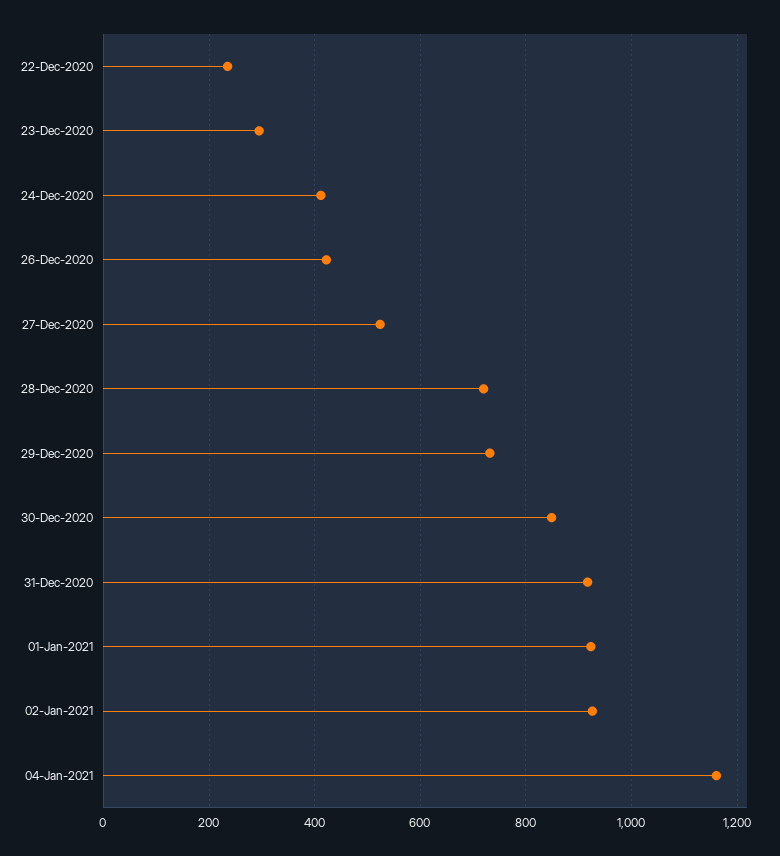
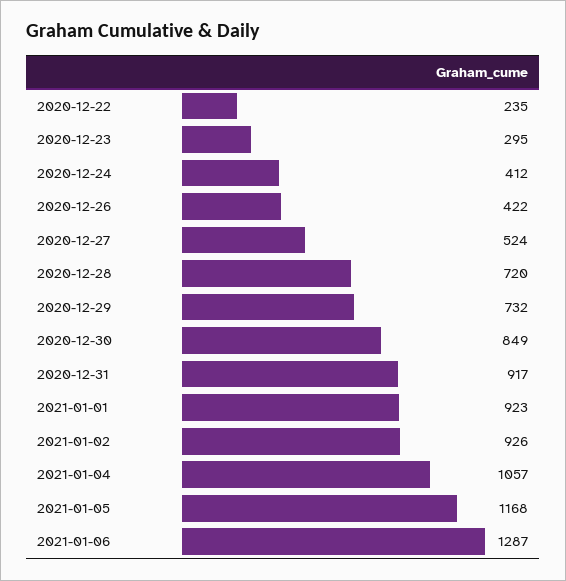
04-Jan-2021: 1160 -> 1057
2021-01-05: none -> 1168
2021-01-06: none -> 1287

